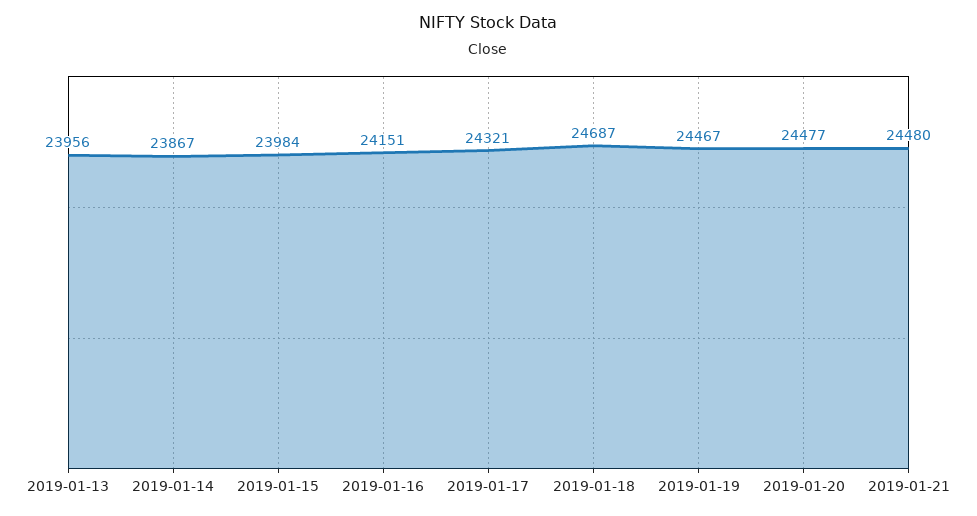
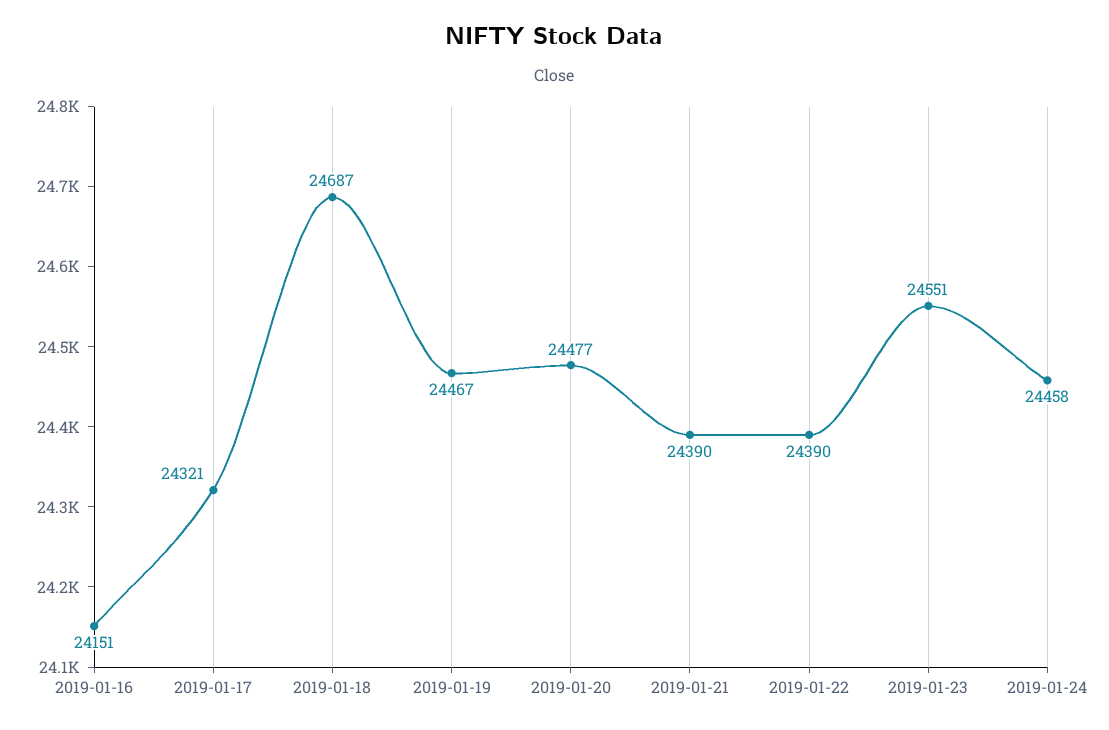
2019-01-13: 23956 -> none
2019-01-14: 23867 -> none
2019-01-15: 23984 -> none
2019-01-21: 24480 -> 24390
2019-01-22: none -> 24390
2019-01-23: none -> 24551
2019-01-24: none -> 24458

